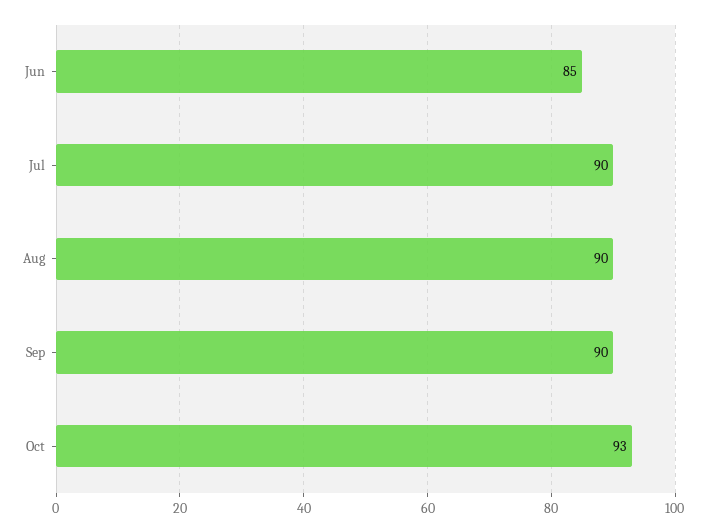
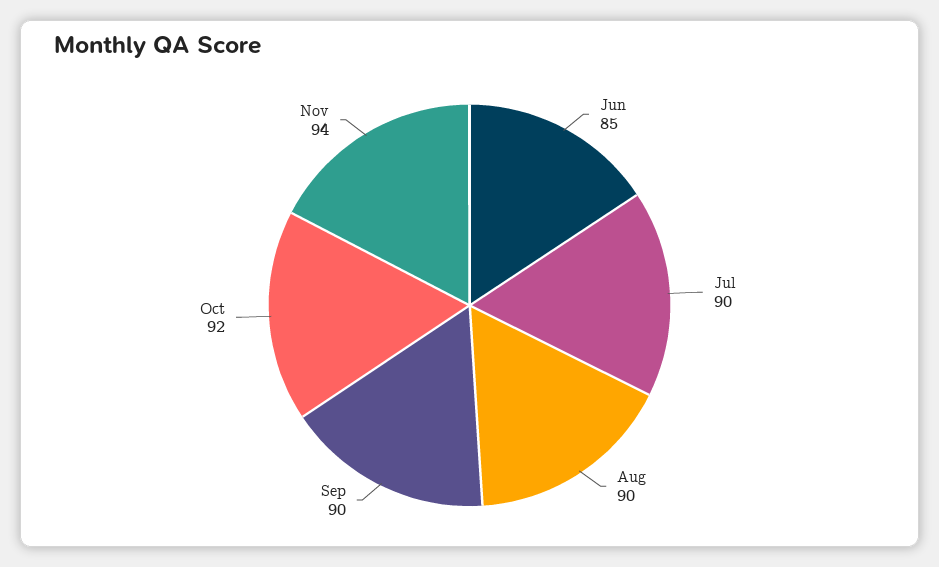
Oct: 93 -> 92
Nov: none -> 94

